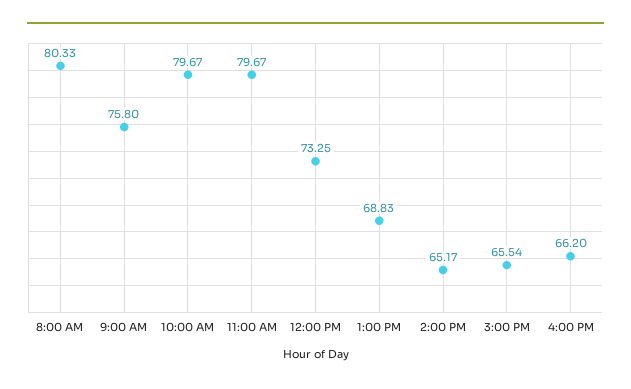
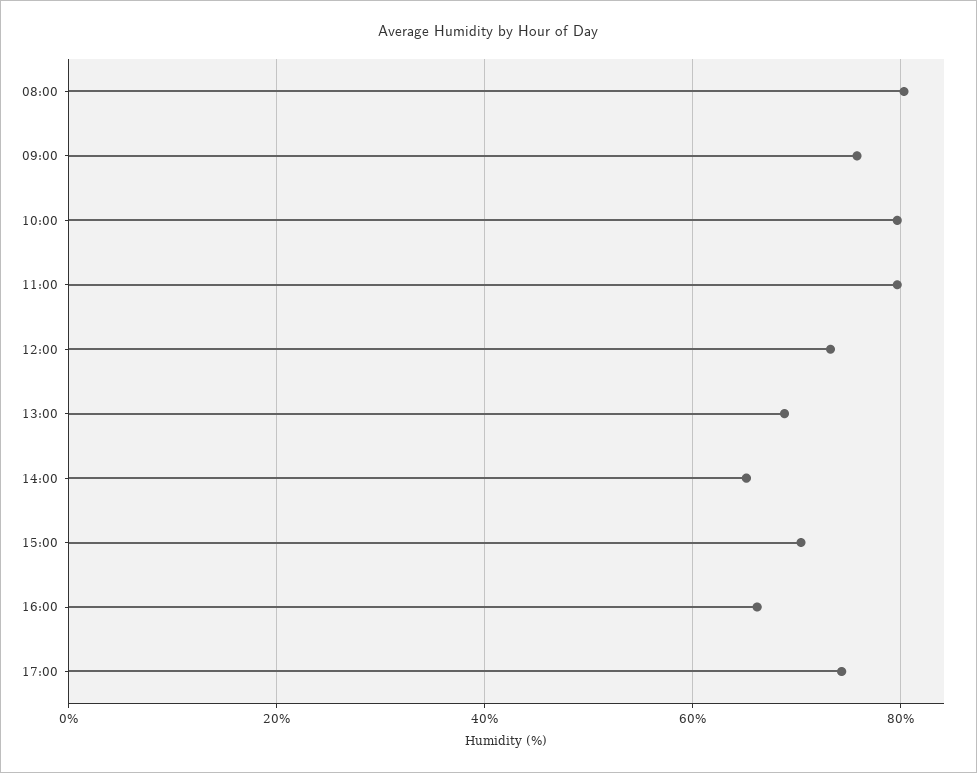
3:00 PM: 65.54 -> 70
17:00: none -> 74

